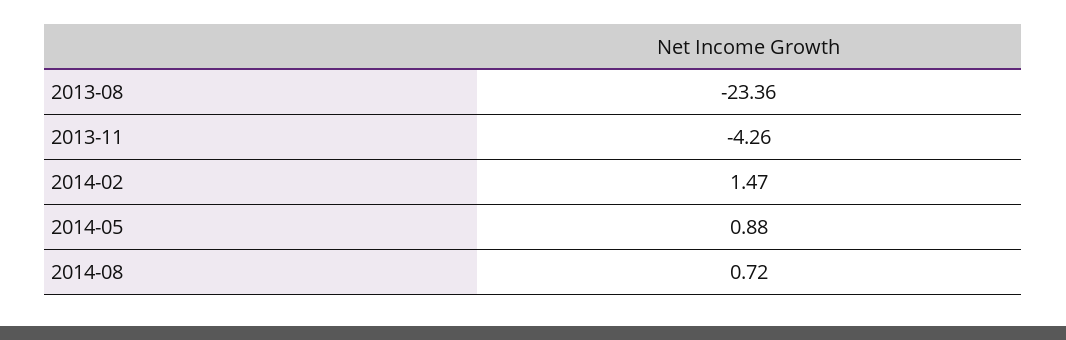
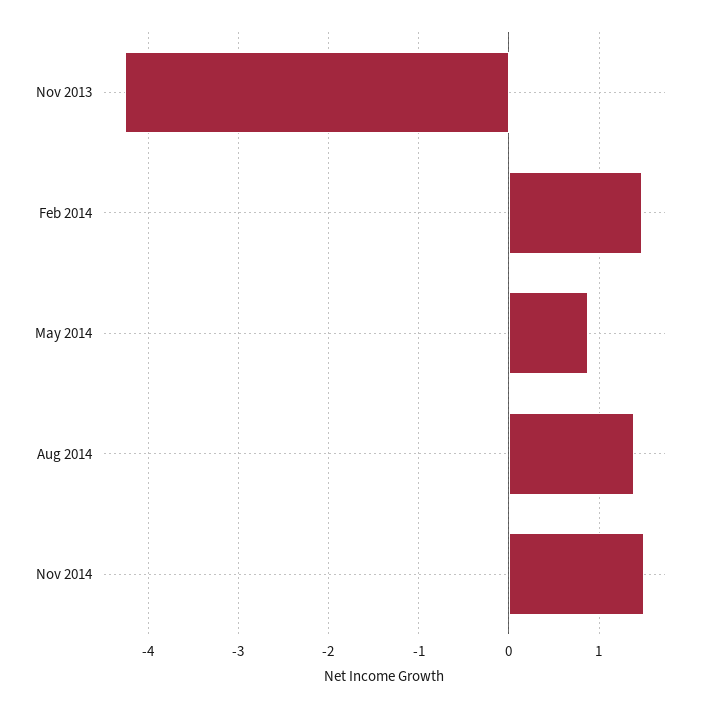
2013-08: -23.36 -> none
2014-08: 0.72 -> 1.4
Nov 2014: none -> 1.5

